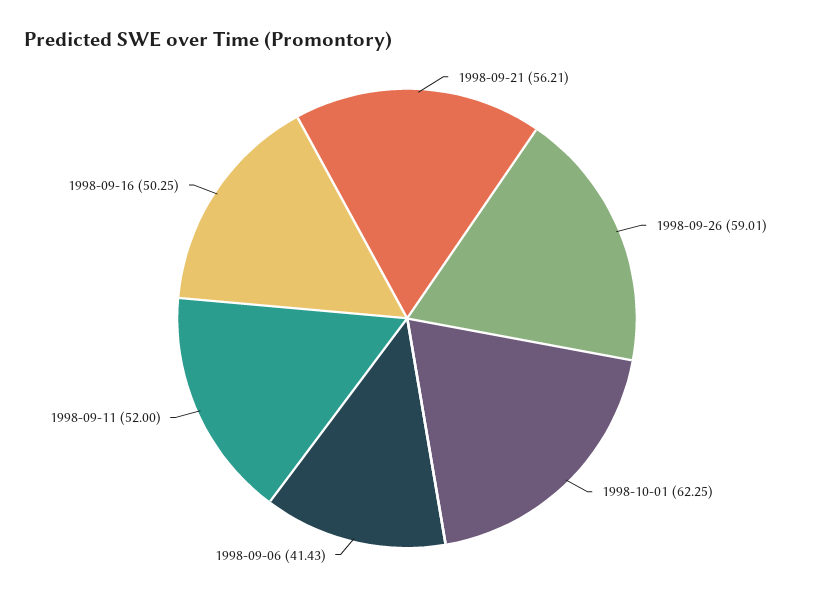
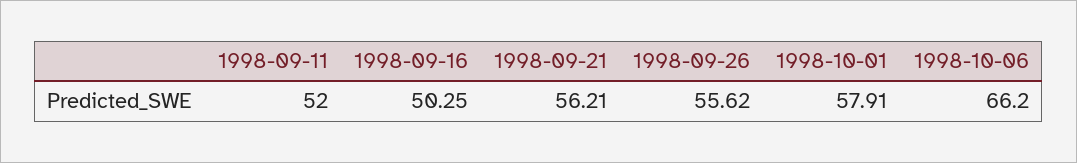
1998-09-26: 59.01 -> 55.62
1998-10-01: 62.25 -> 57.91
1998-09-06: 41.43 -> none
1998-10-06: none -> 66.2

